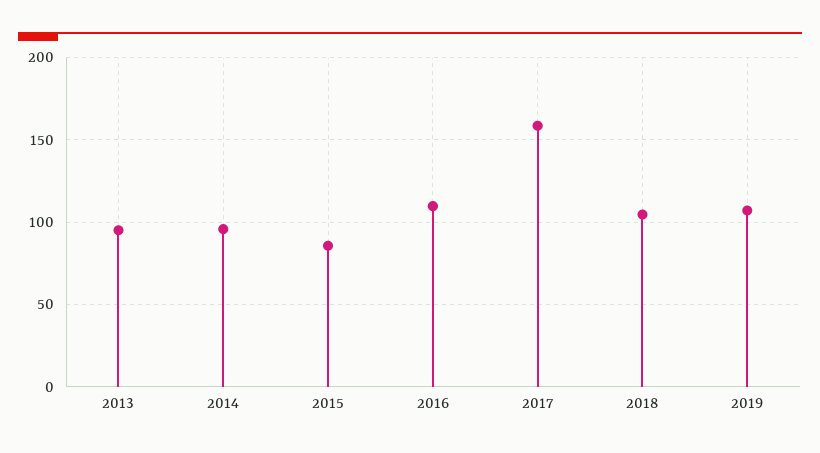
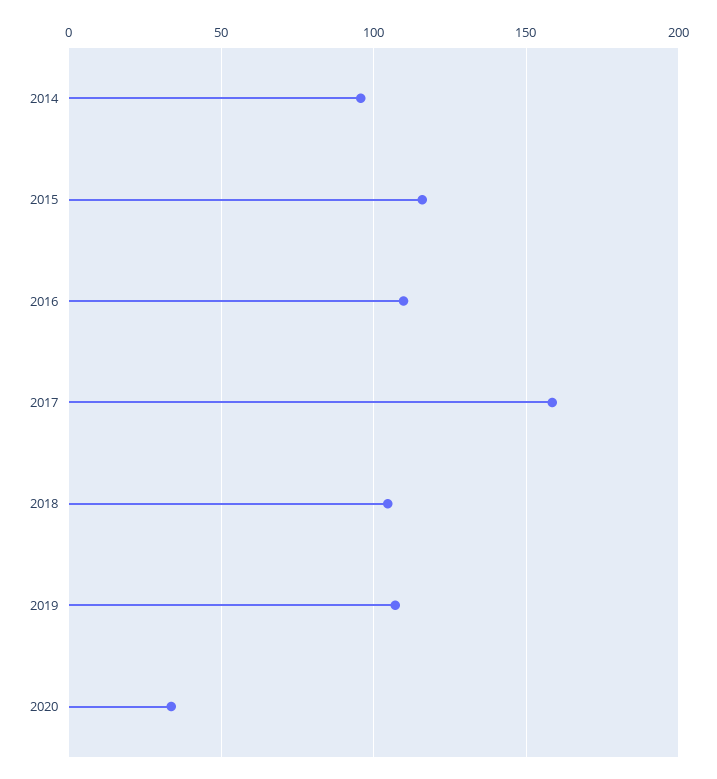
2013: 95 -> none
2015: 85 -> 115
2020: none -> 35

